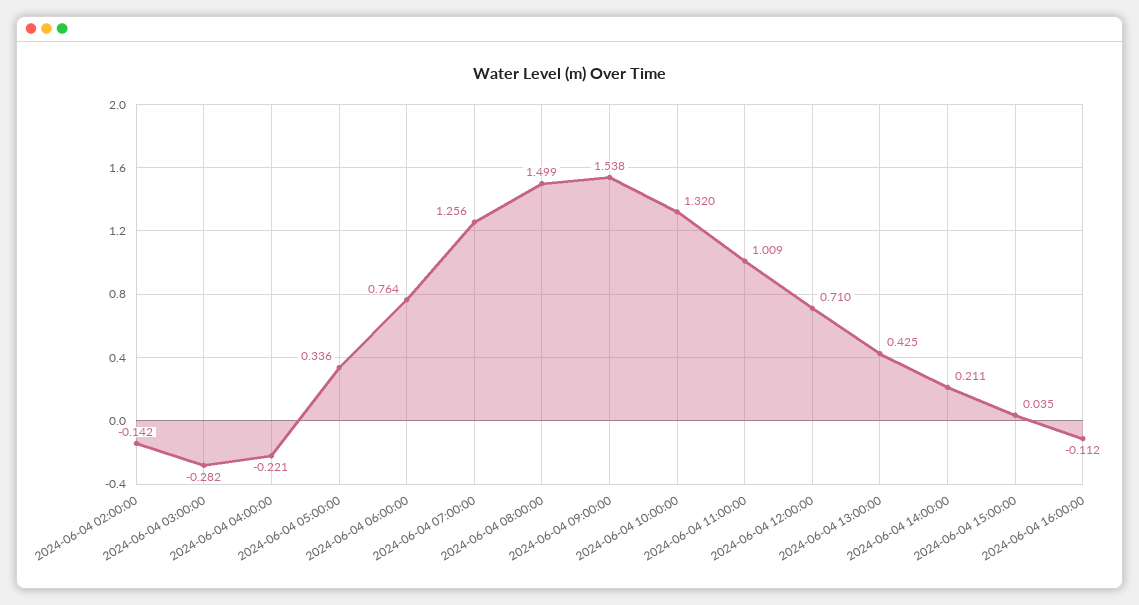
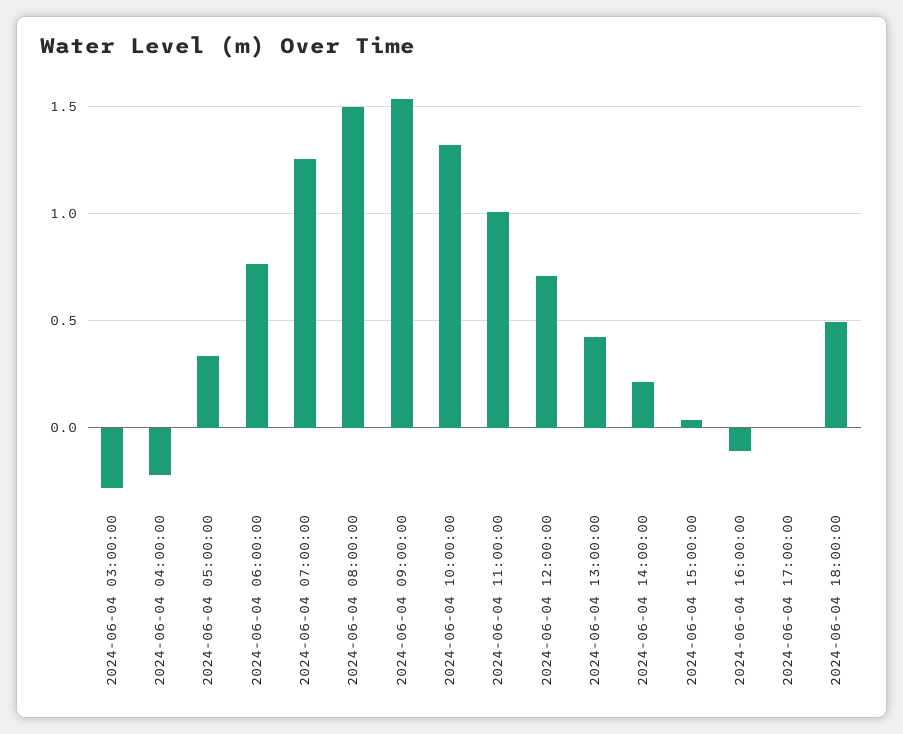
2024-06-04 02:00:00: -0.142 -> none
2024-06-04 17:00:00: none -> 0
2024-06-04 18:00:00: none -> 0.5

